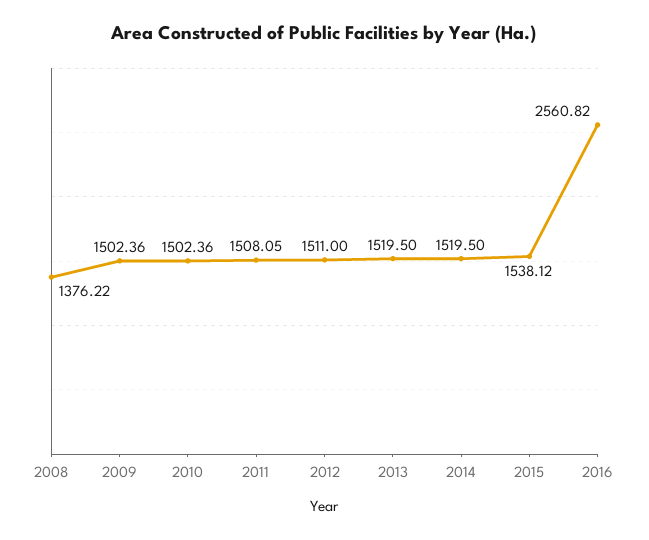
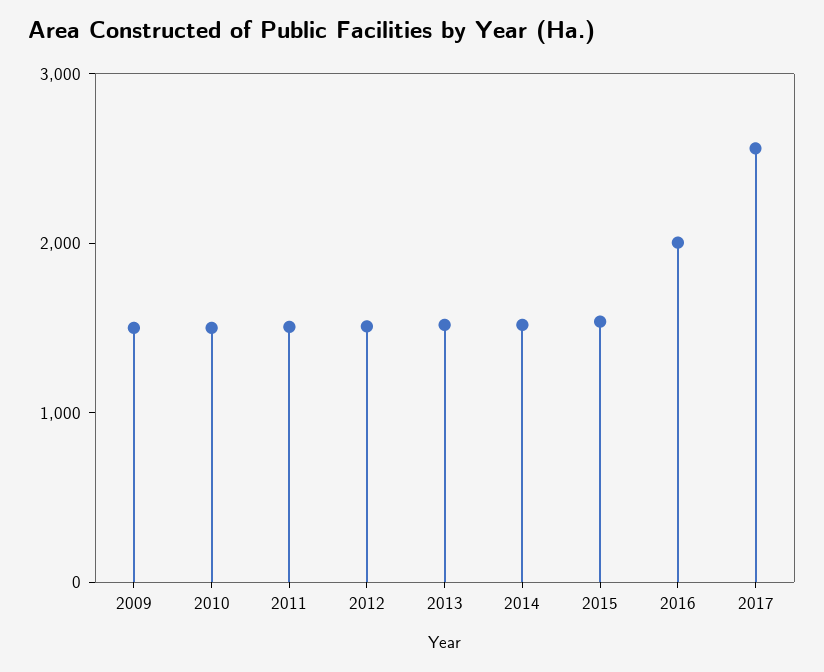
2008: 1376.22 -> none
2016: 2560.82 -> 2000
2017: none -> 2600

